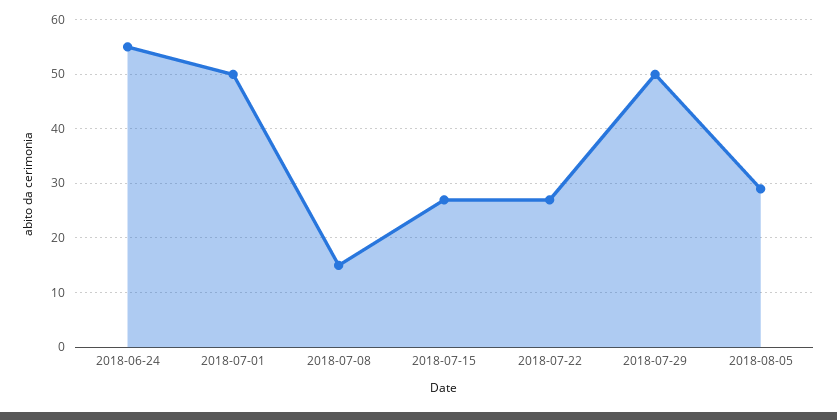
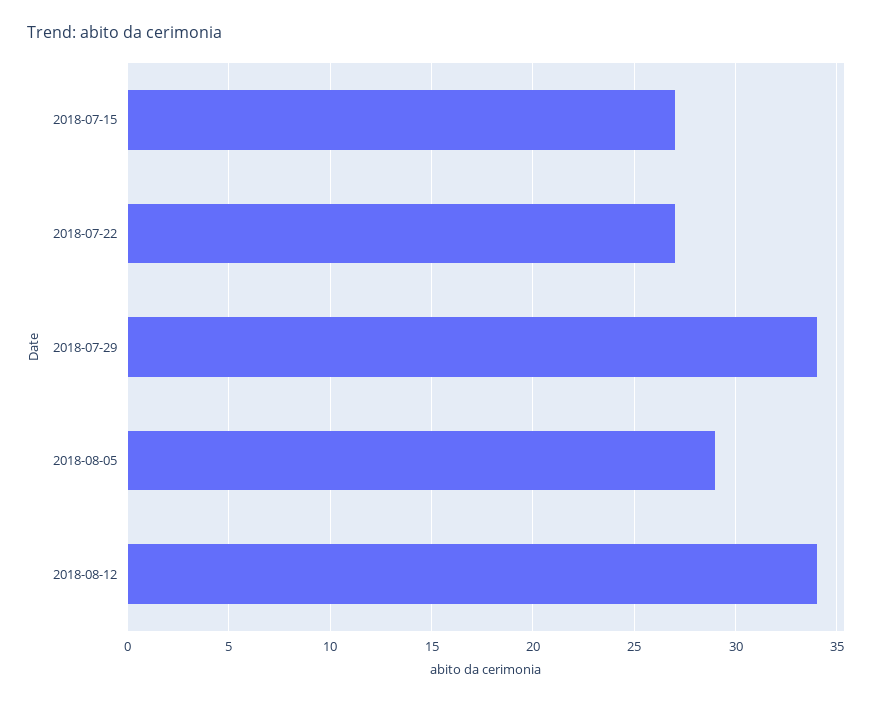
2018-06-24: 55 -> none
2018-07-01: 50 -> none
2018-07-08: 15 -> none
2018-07-29: 50 -> 34
2018-08-12: none -> 34

